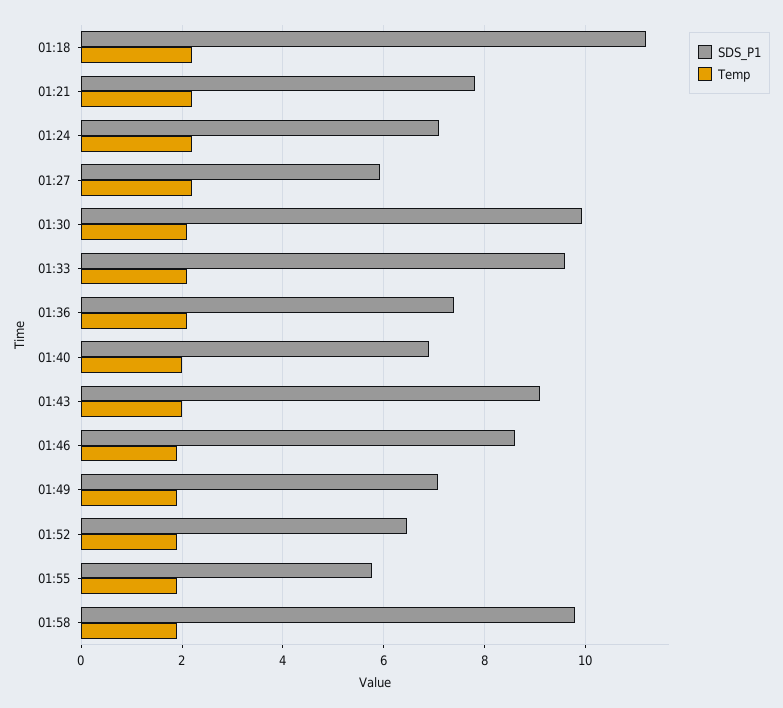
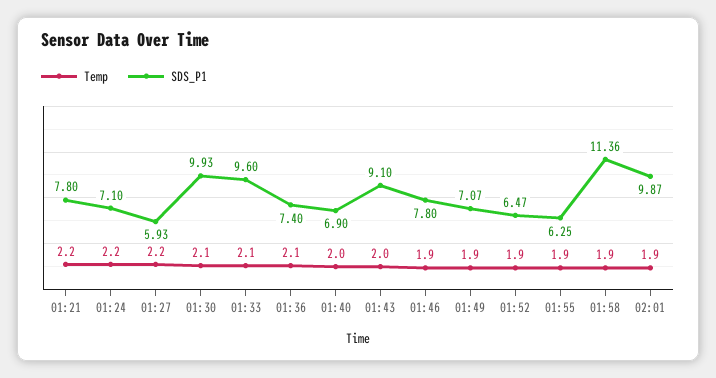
SDS_P1, 01:18: 11.2 -> none
Temp, 01:18: 2.2 -> none
SDS_P1, 01:46: 8.6 -> 7.8
SDS_P1, 01:55: 5.8 -> 6.25
SDS_P1, 01:58: 9.8 -> 11.36
Temp, 02:01: none -> 1.9
SDS_P1, 02:01: none -> 9.87

